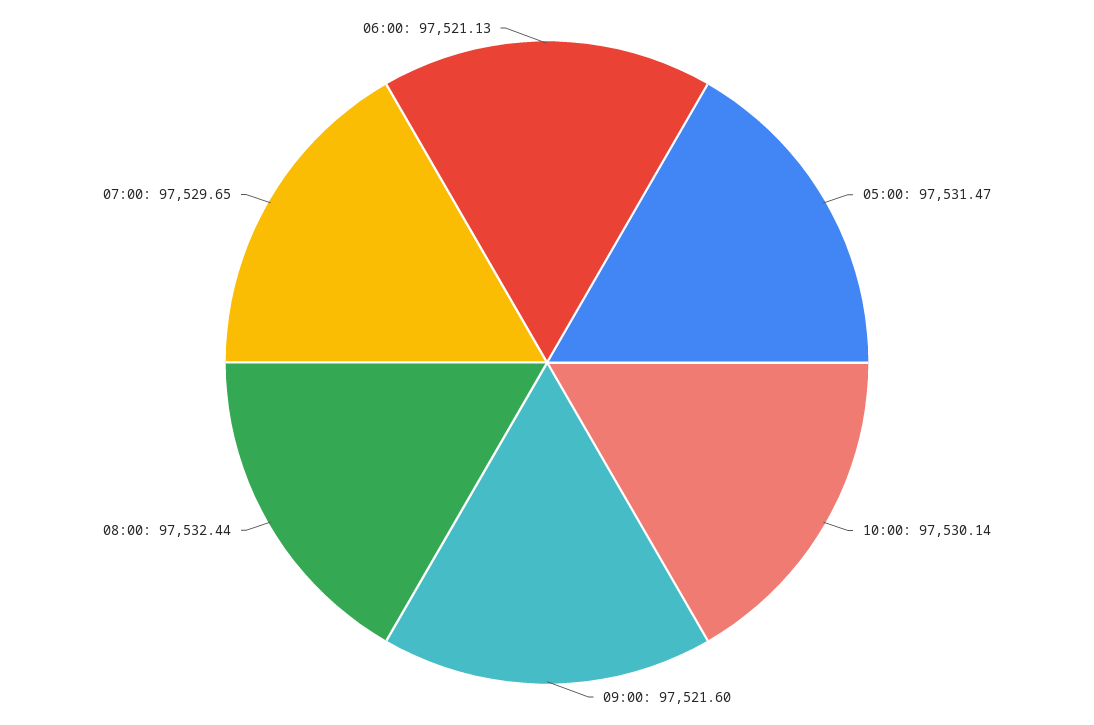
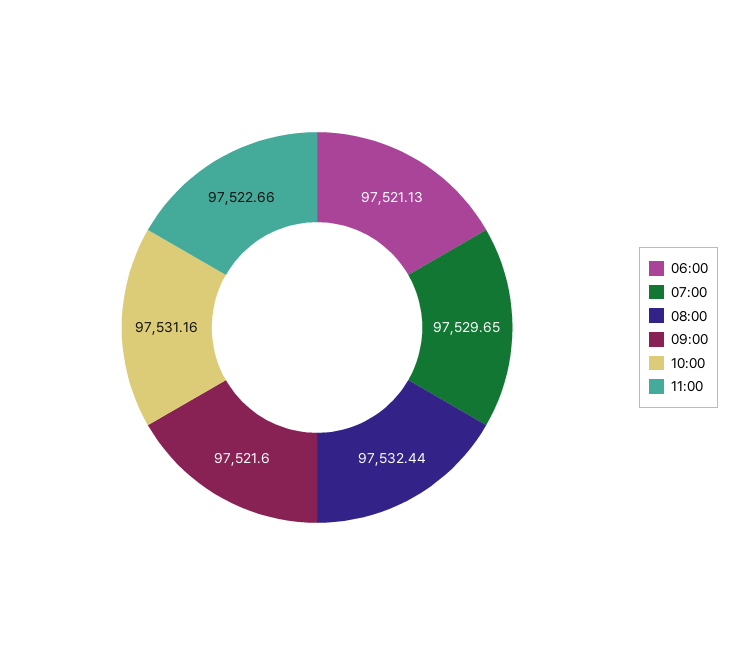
05:00: 97531.47 -> none
10:00: 97530.14 -> 97531.16
11:00: none -> 97522.66

